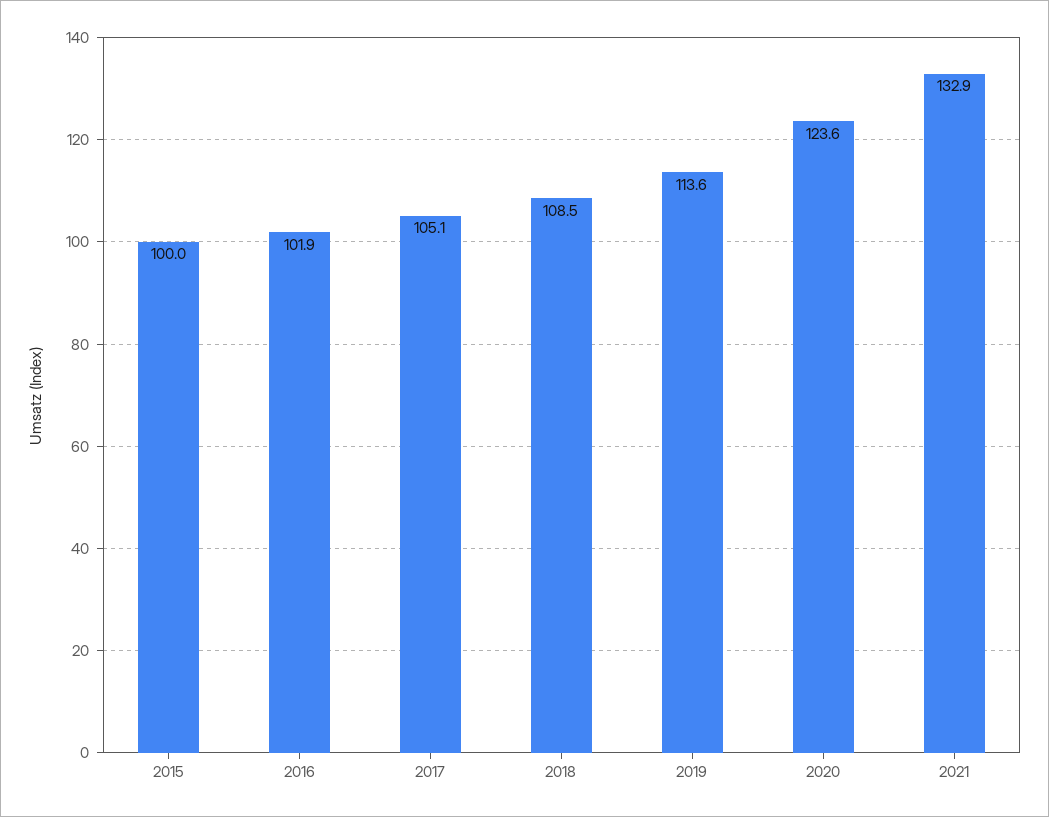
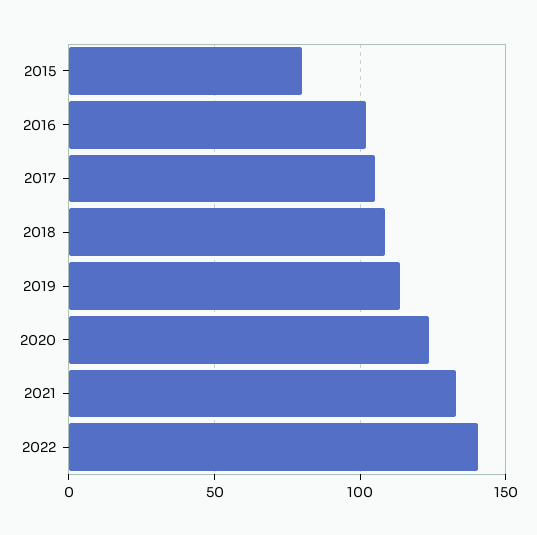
2015: 100 -> 80
2022: none -> 140

